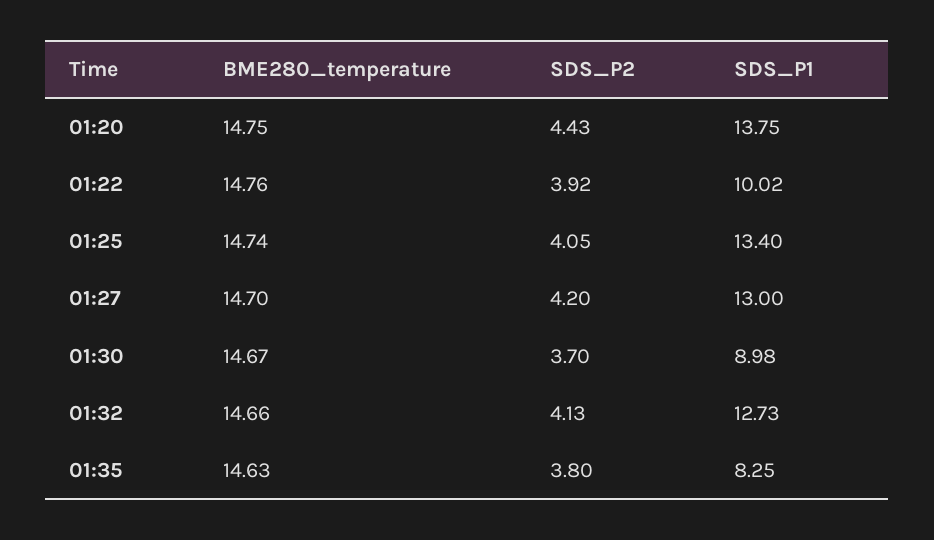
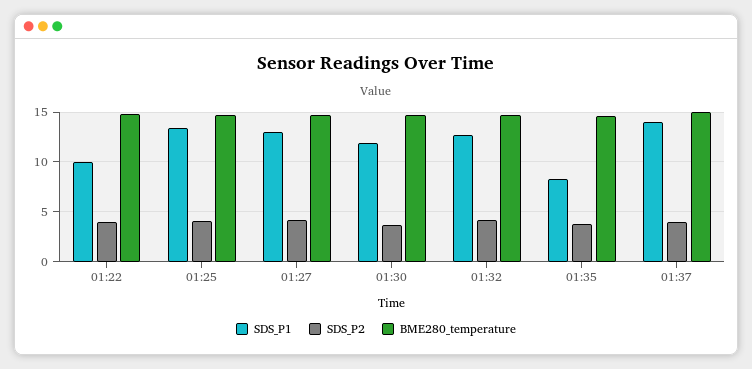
BME280_temperature, 01:20: 14.75 -> none
SDS_P2, 01:20: 4.43 -> none
SDS_P1, 01:20: 13.75 -> none
SDS_P1, 01:30: 8.98 -> 12
SDS_P1, 01:37: none -> 14
SDS_P2, 01:37: none -> 4
BME280_temperature, 01:37: none -> 15

